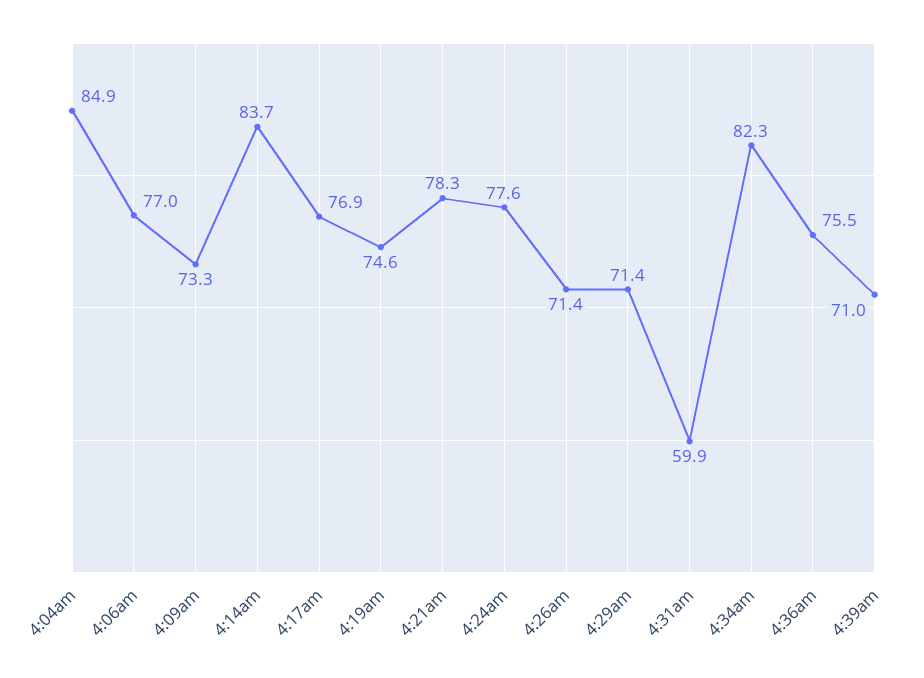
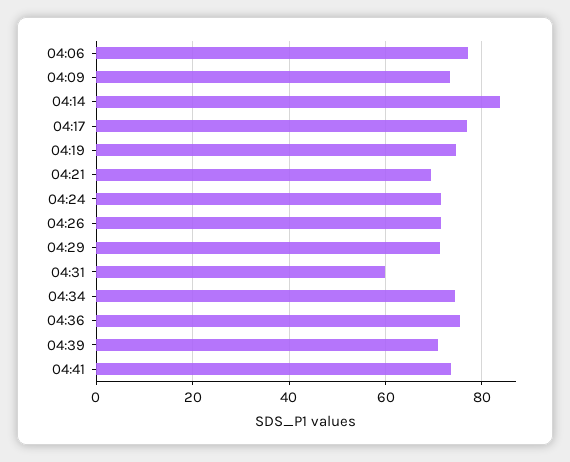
4:04am: 84.9 -> none
4:21am: 78.3 -> 70
4:24am: 77.6 -> 72
4:34am: 82.3 -> 74
04:41: none -> 74

